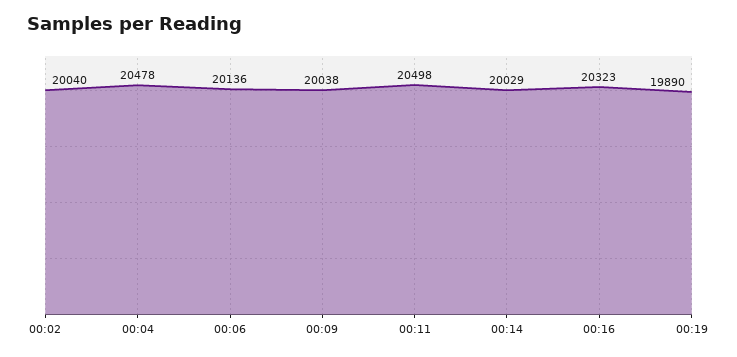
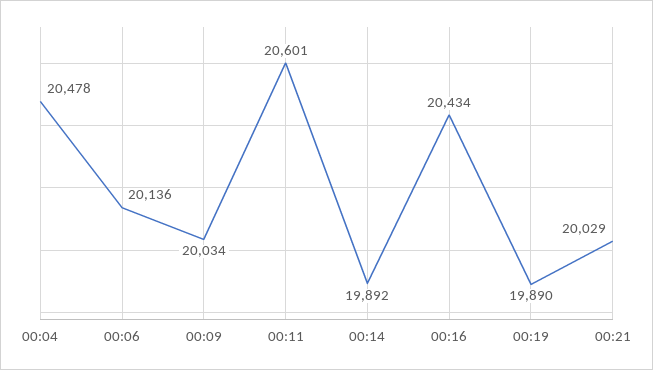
00:02: 20040 -> none
00:09: 20038 -> 20034
00:11: 20498 -> 20601
00:14: 20029 -> 19892
00:16: 20323 -> 20434
00:21: none -> 20029

